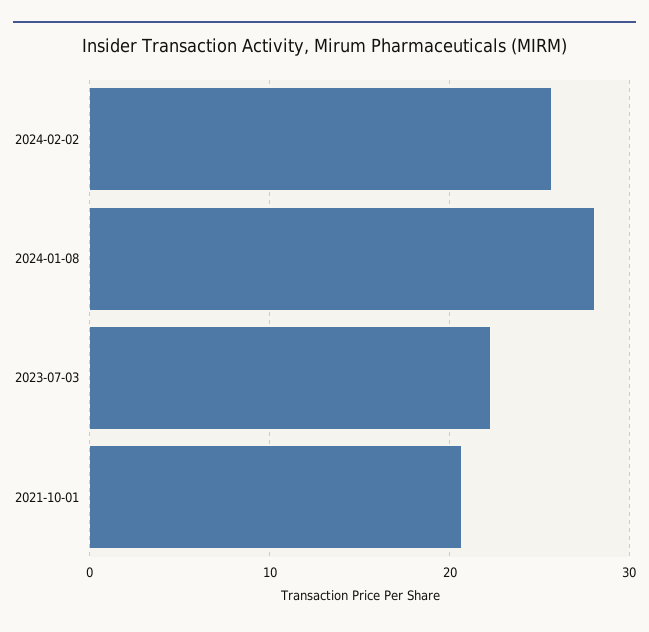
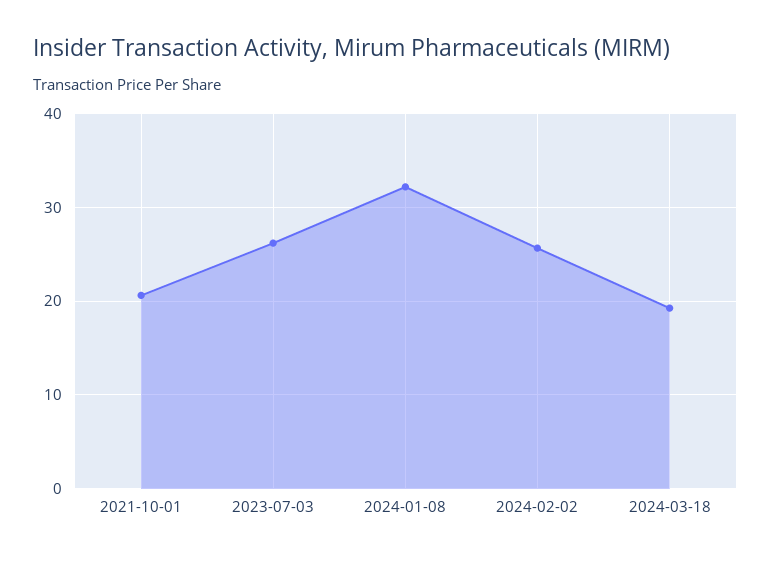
2024-01-08: 28 -> 32
2023-07-03: 22 -> 26
2024-03-18: none -> 19

